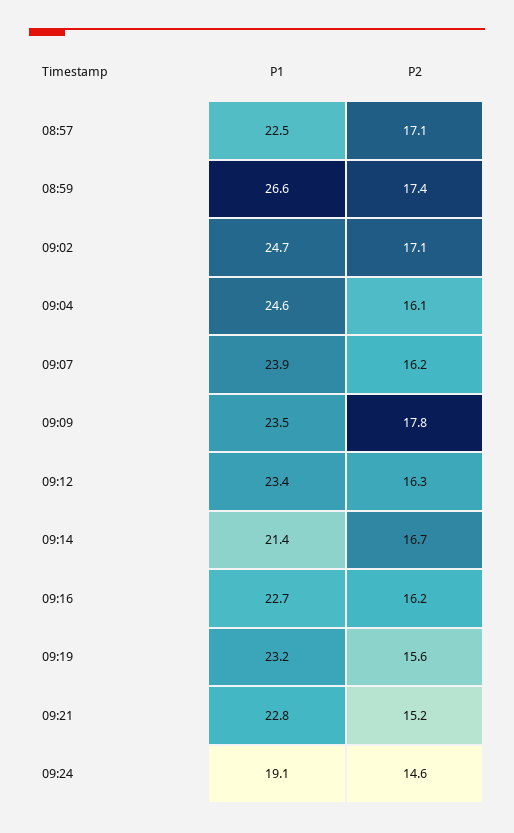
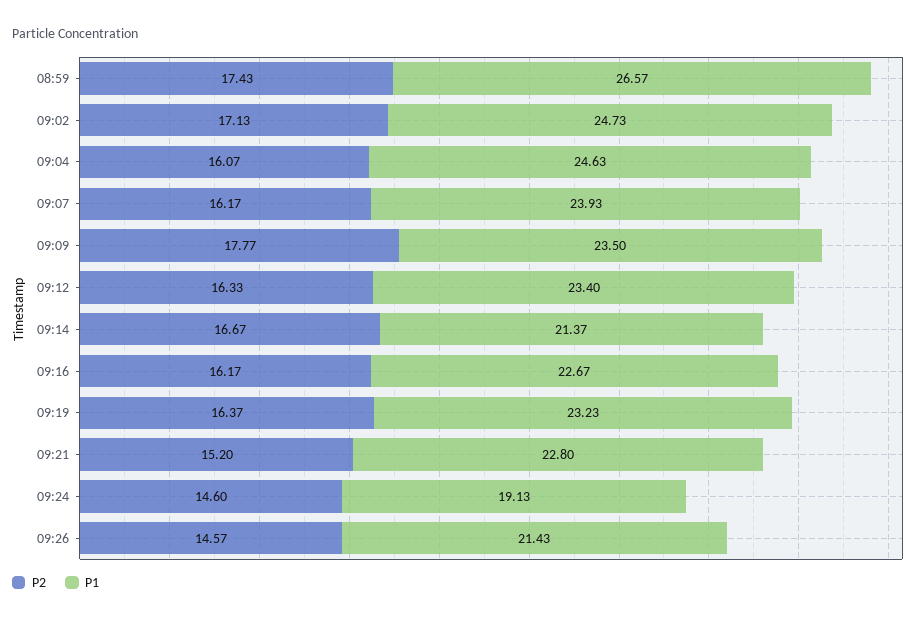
P1, 08:57: 22.5 -> none
P2, 08:57: 17.1 -> none
P2, 09:19: 15.6 -> 16.37
P2, 09:26: none -> 14.57
P1, 09:26: none -> 21.43

